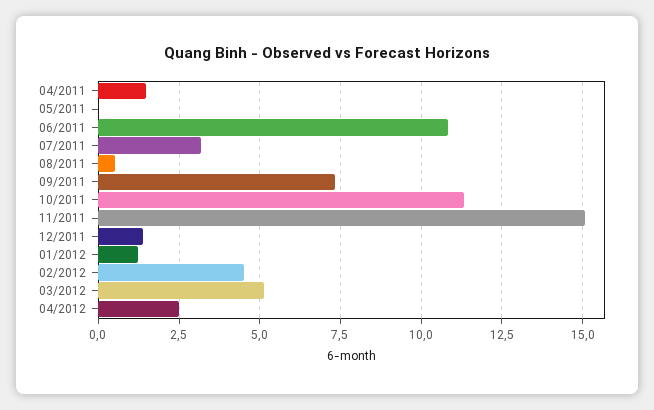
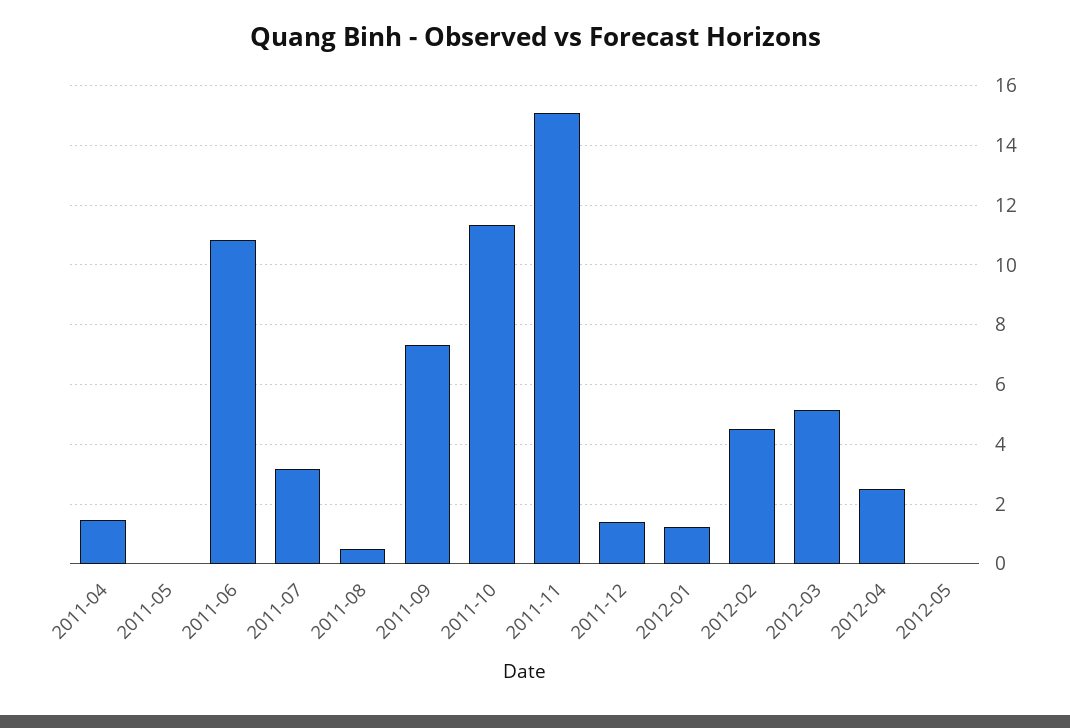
2012-05: none -> 0

